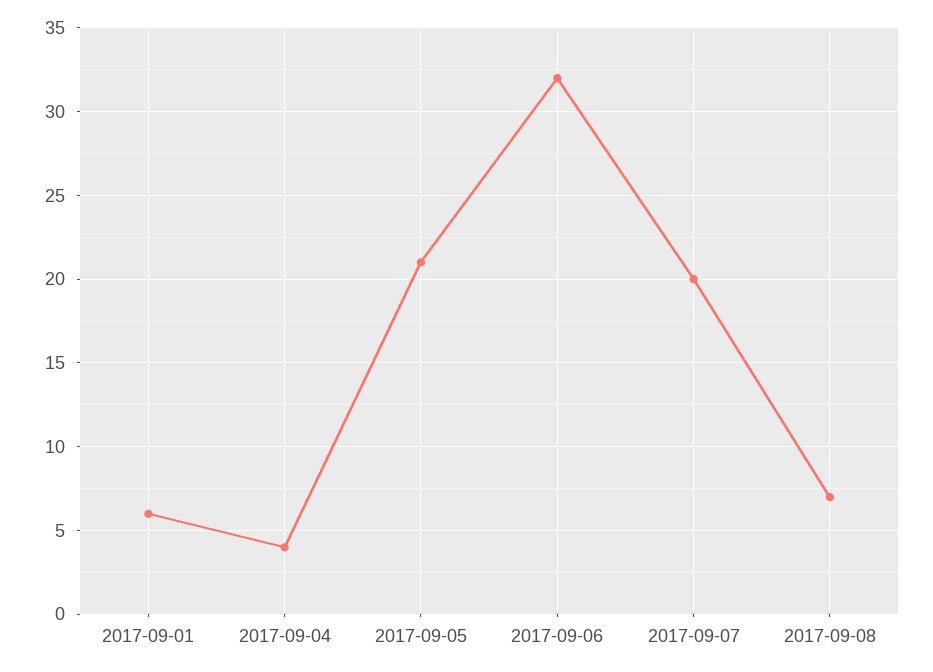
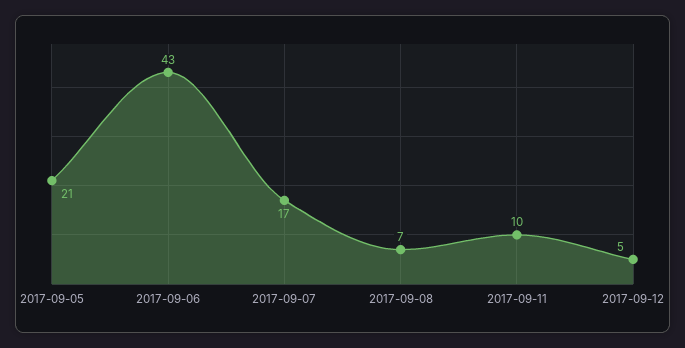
2017-09-01: 6 -> none
2017-09-04: 4 -> none
2017-09-06: 32 -> 43
2017-09-07: 20 -> 17
2017-09-11: none -> 10
2017-09-12: none -> 5

